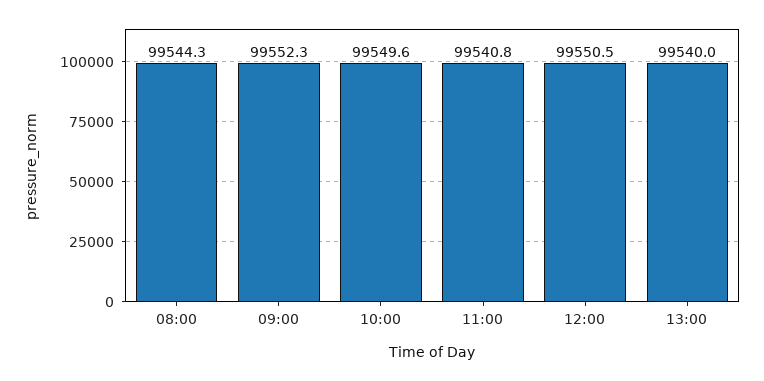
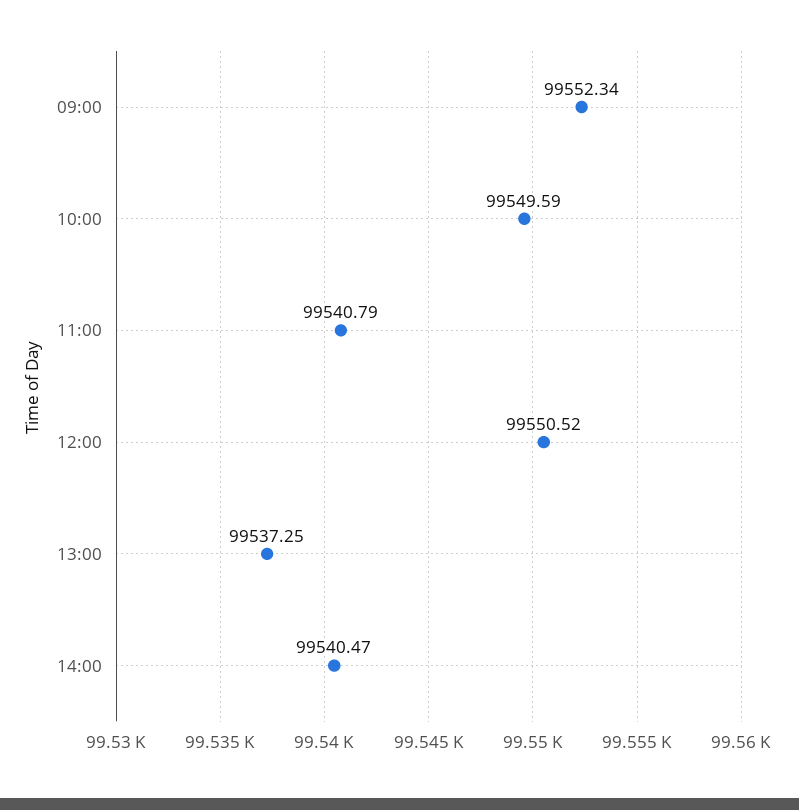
08:00: 99544.3 -> none
13:00: 99540 -> 99537.25
14:00: none -> 99540.47

